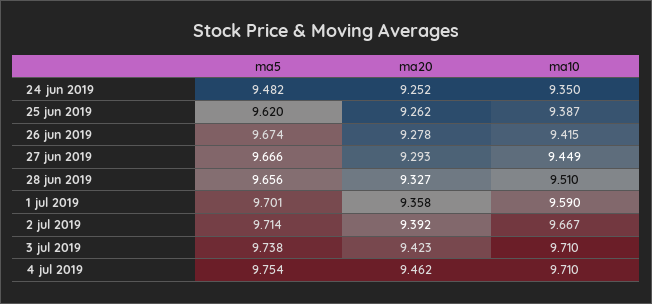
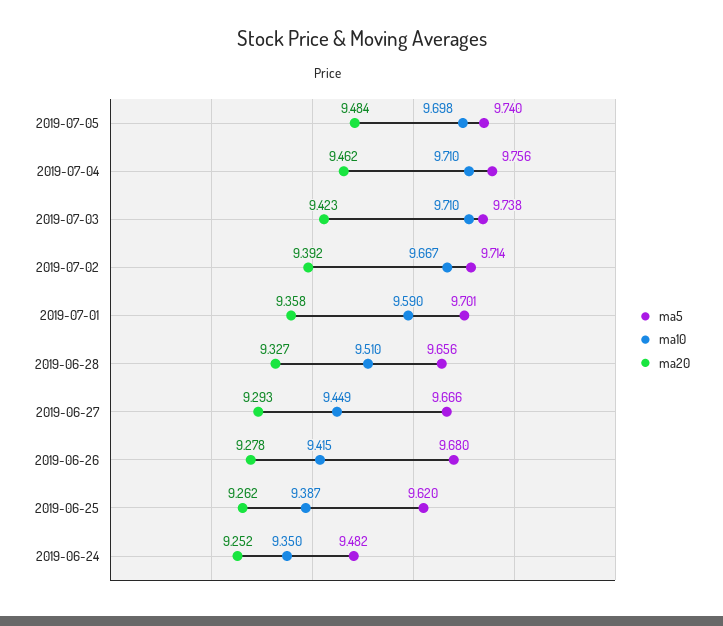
ma5, 26 jun 2019: 9.674 -> 9.68
ma5, 4 jul 2019: 9.754 -> 9.756
ma5, 2019-07-05: none -> 9.74
ma10, 2019-07-05: none -> 9.698
ma20, 2019-07-05: none -> 9.484

